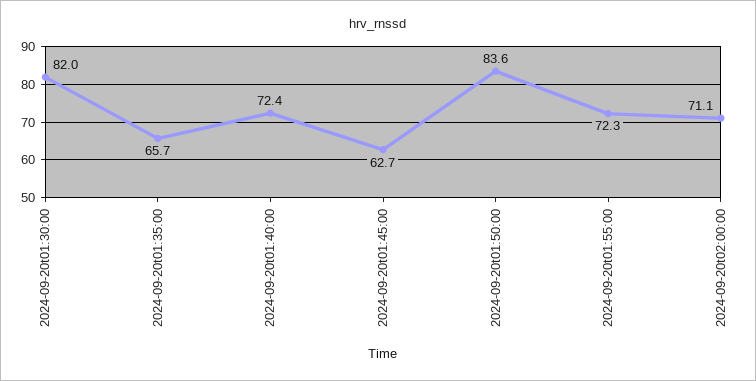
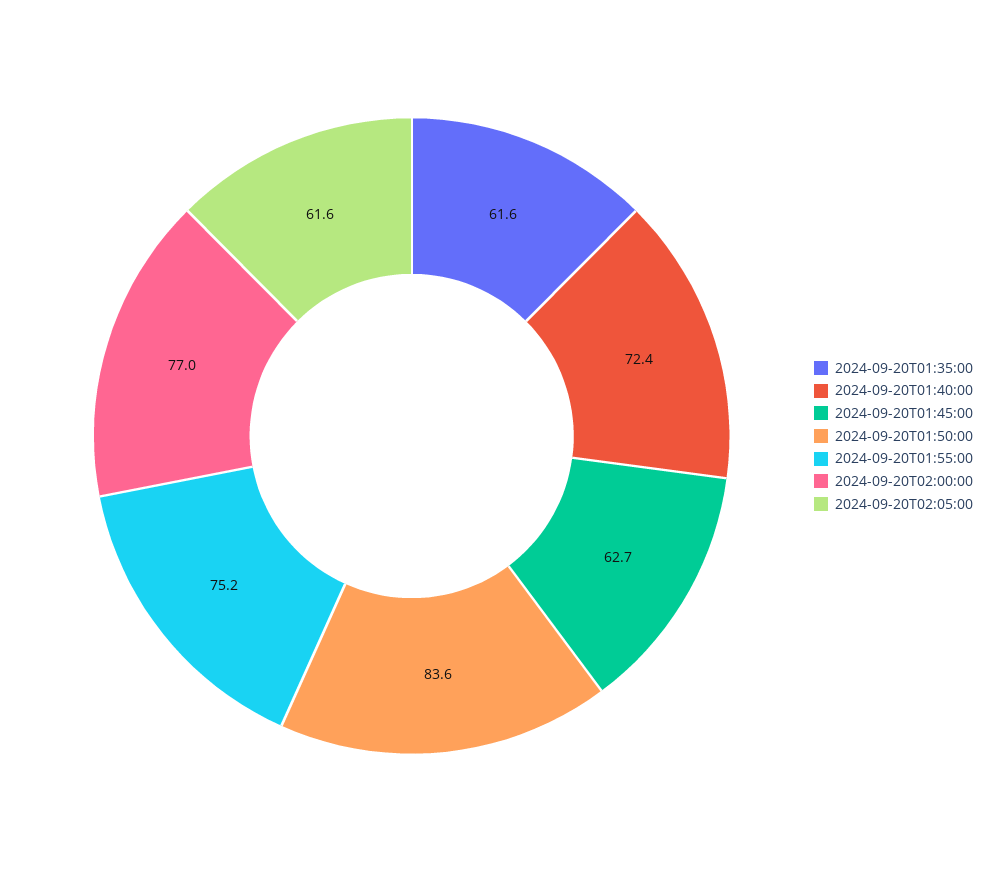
2024-09-20t01:30:00: 82 -> none
2024-09-20t01:35:00: 65.7 -> 61.6
2024-09-20t01:55:00: 72.3 -> 75.2
2024-09-20t02:00:00: 71.1 -> 77
2024-09-20T02:05:00: none -> 61.6

